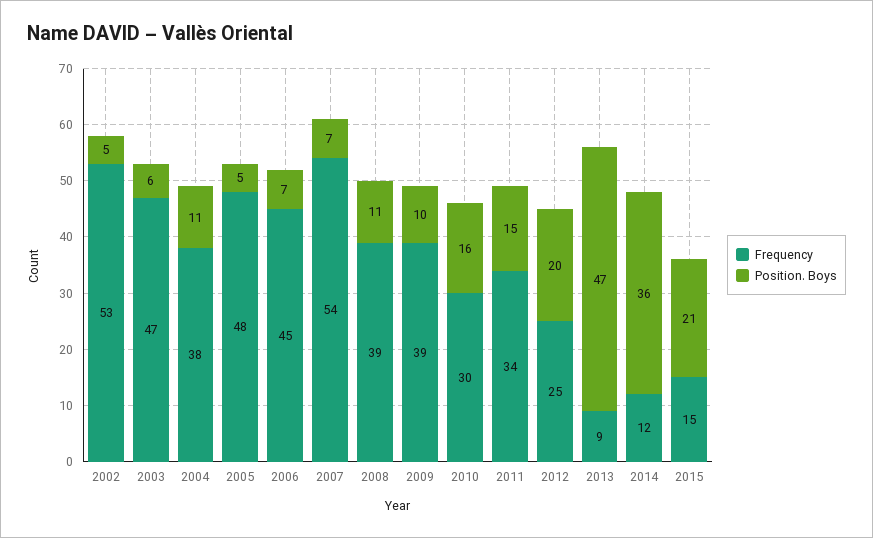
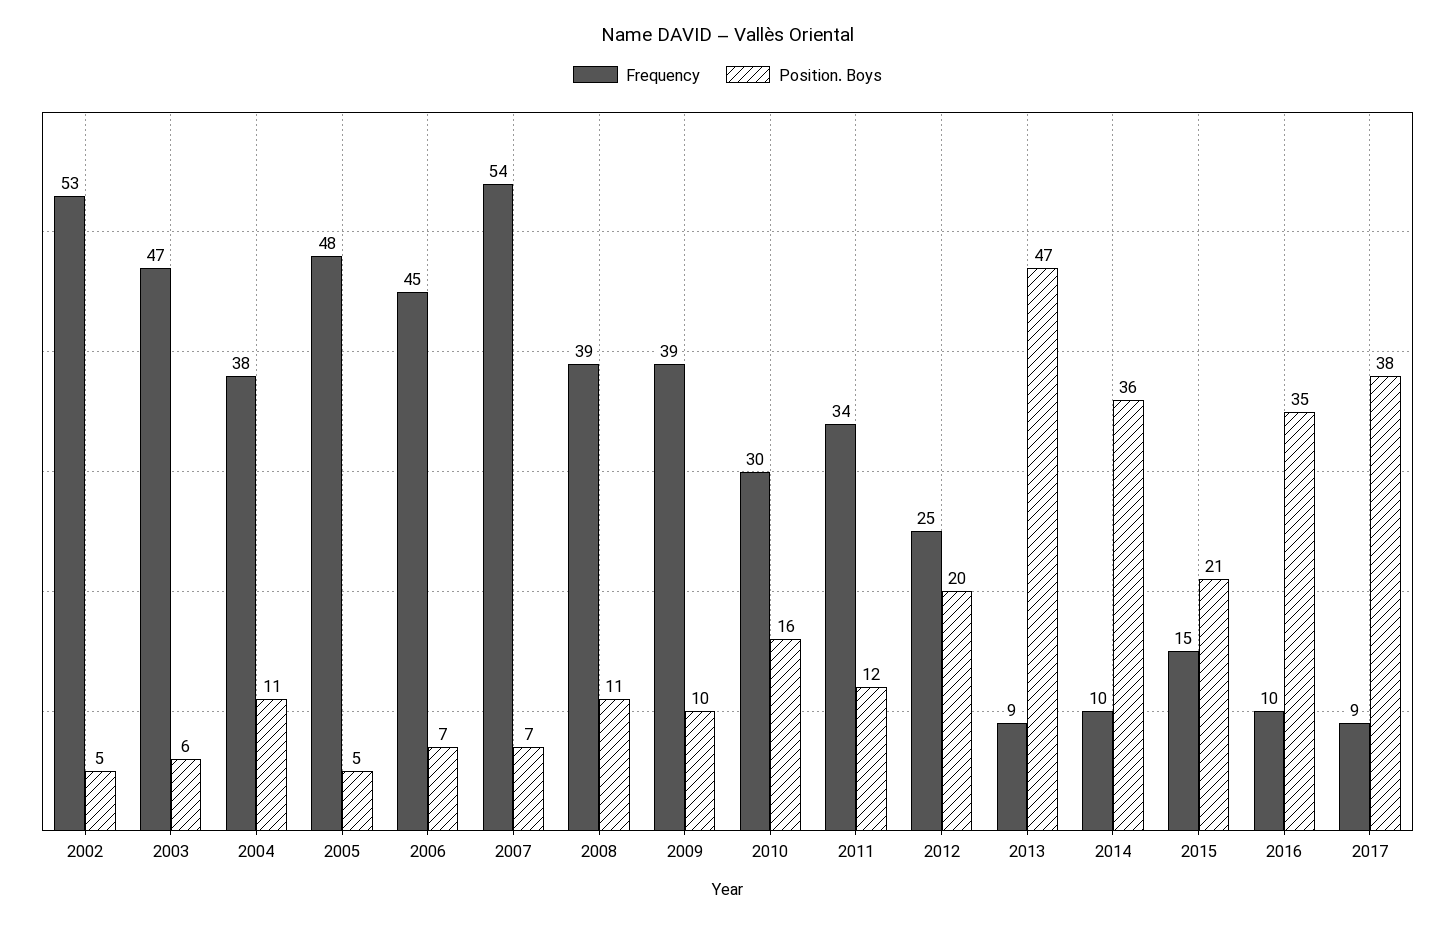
Position. Boys, 2011: 15 -> 12
Frequency, 2014: 12 -> 10
Frequency, 2016: none -> 10
Position. Boys, 2016: none -> 35
Frequency, 2017: none -> 9
Position. Boys, 2017: none -> 38

